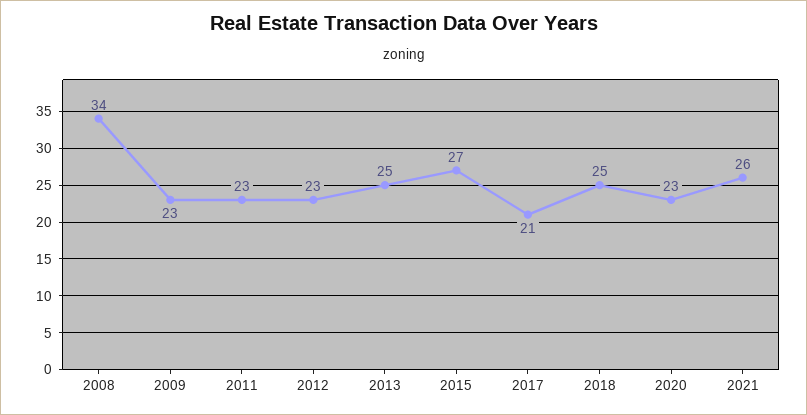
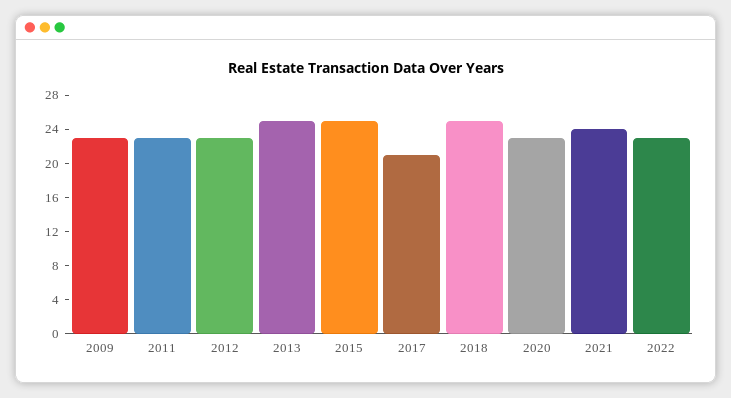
2008: 34 -> none
2015: 27 -> 25
2021: 26 -> 24
2022: none -> 23

